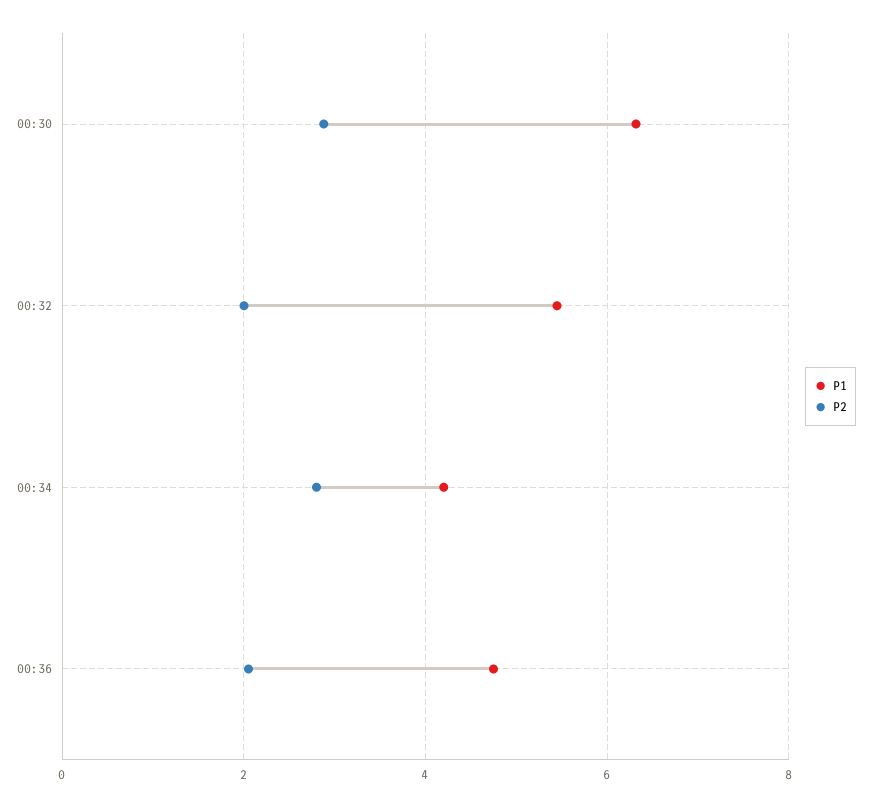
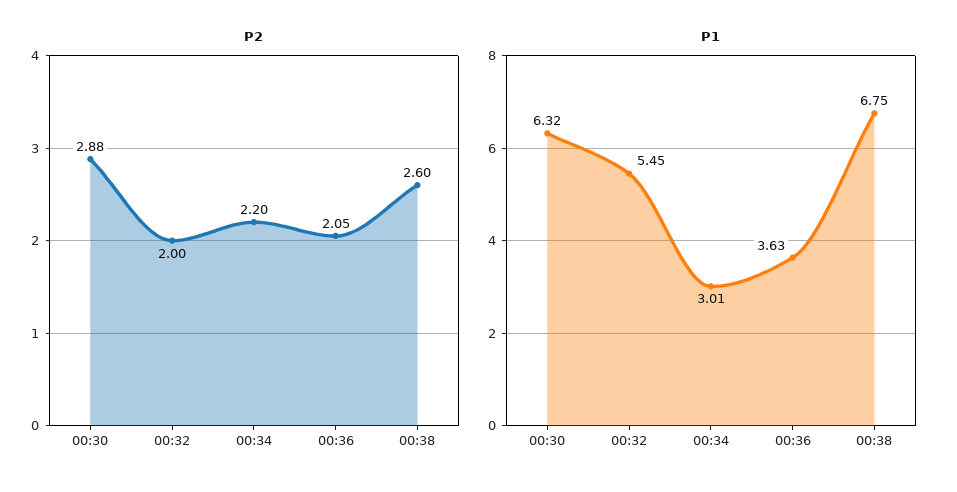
P1, 00:34: 4.2 -> 3.01
P2, 00:34: 2.8 -> 2.2
P1, 00:36: 4.8 -> 3.63
P2, 00:38: none -> 2.6
P1, 00:38: none -> 6.75

